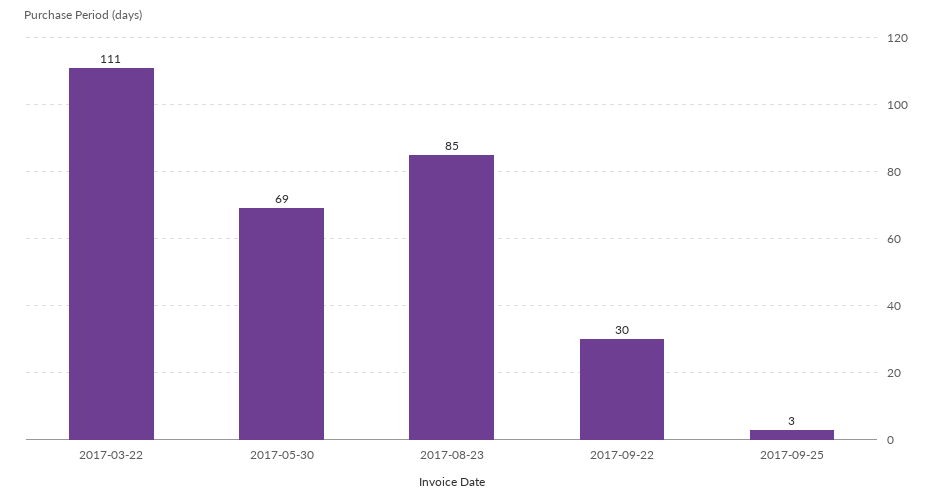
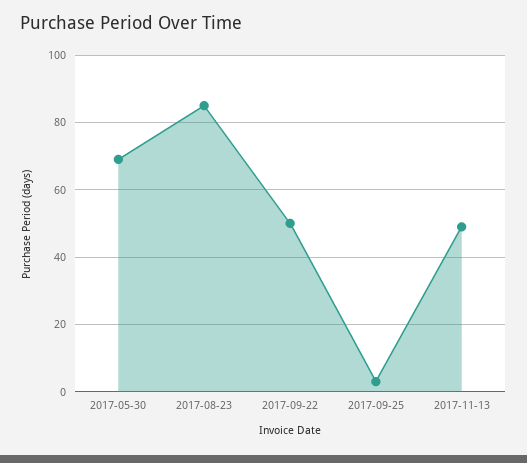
2017-03-22: 111 -> none
2017-09-22: 30 -> 50
2017-11-13: none -> 50

